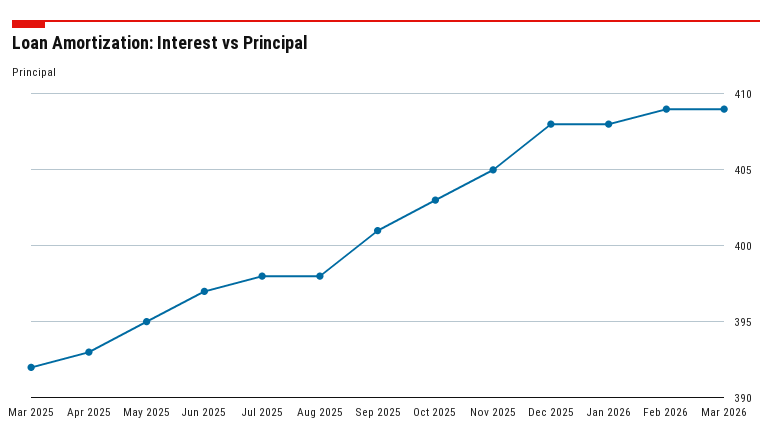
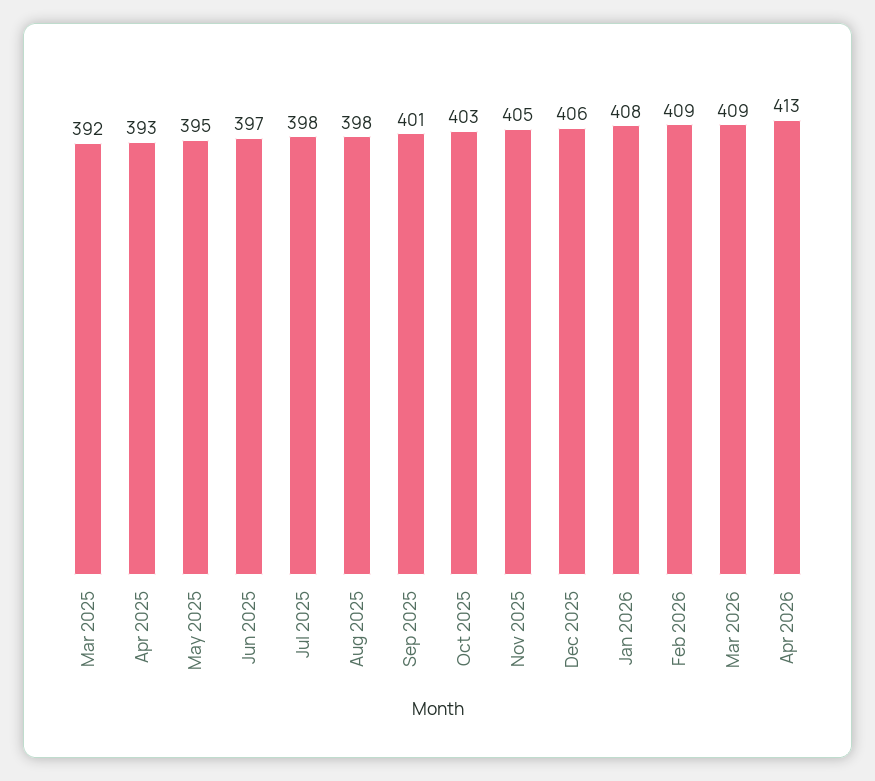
Dec 2025: 408 -> 406
Apr 2026: none -> 413

